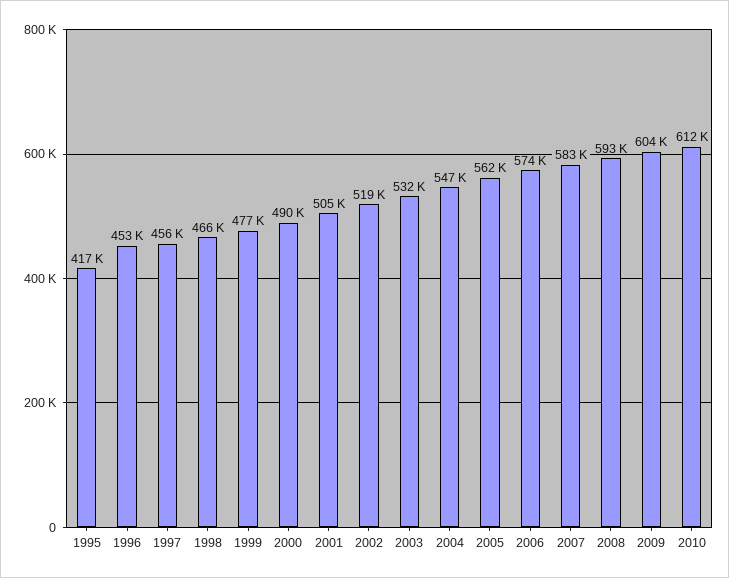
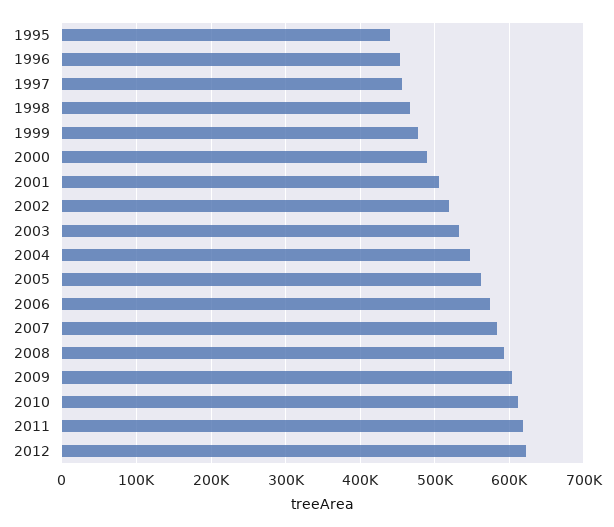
1995: 417000 -> 440000
2011: none -> 620000
2012: none -> 620000

